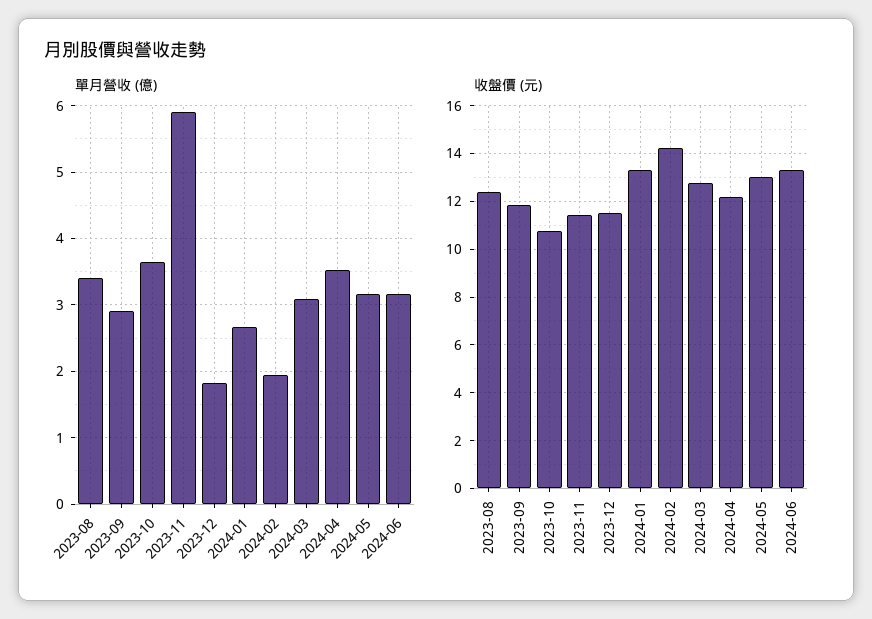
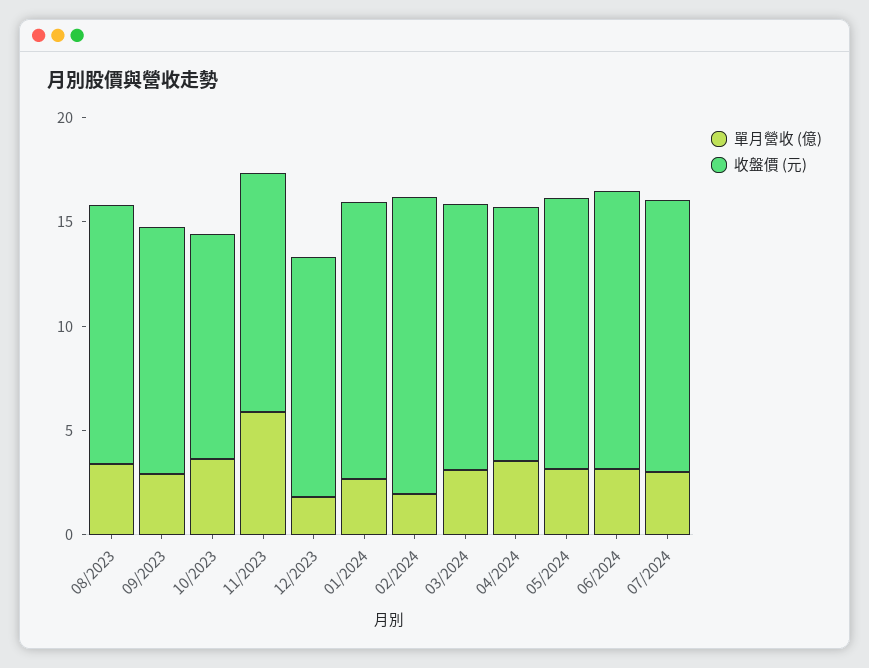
單月營收 (億), 07/2024: none -> 3
收盤價 (元), 07/2024: none -> 13

